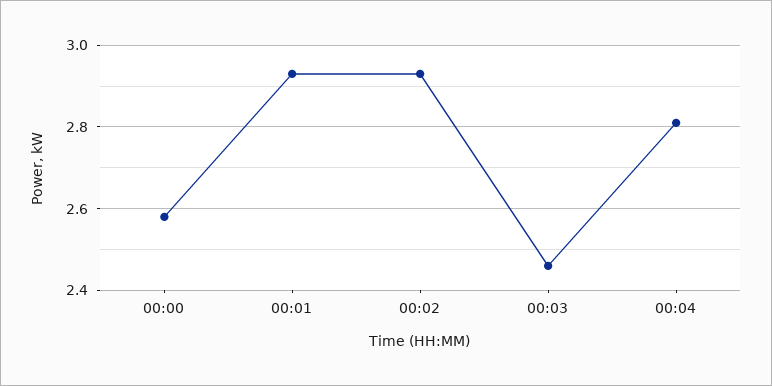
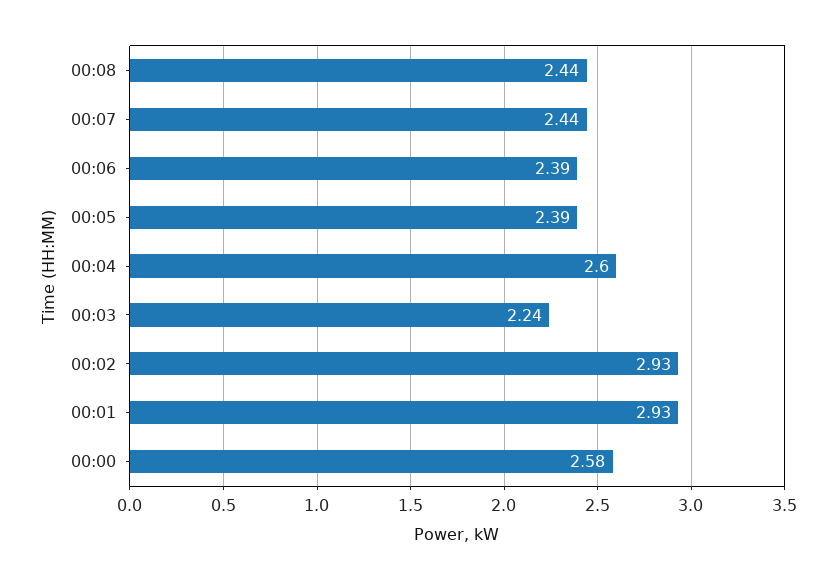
00:03: 2.45 -> 2.24
00:04: 2.8 -> 2.6
00:08: none -> 2.44
00:07: none -> 2.44
00:06: none -> 2.39
00:05: none -> 2.39

